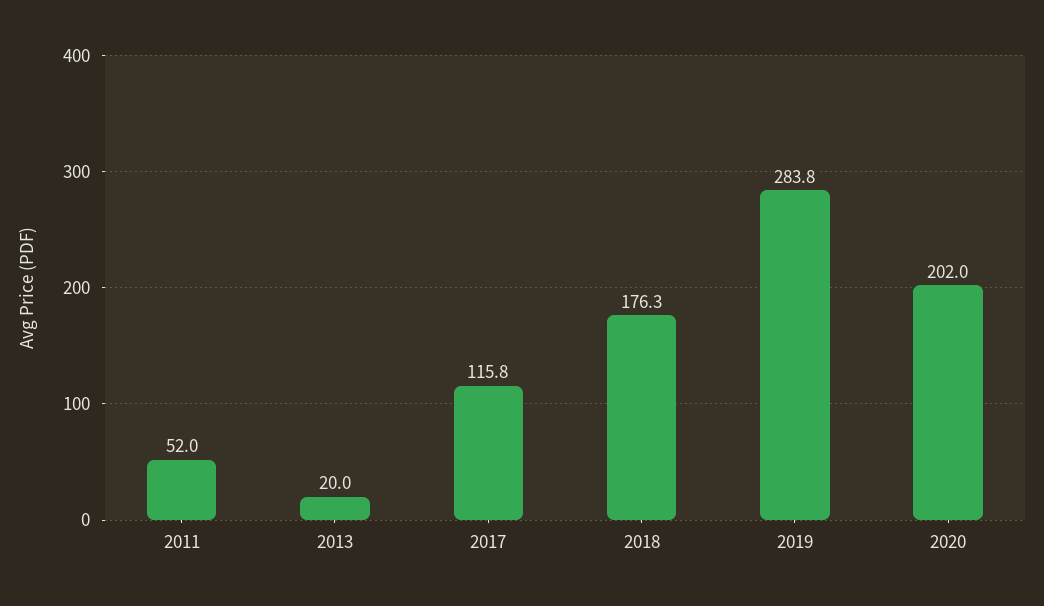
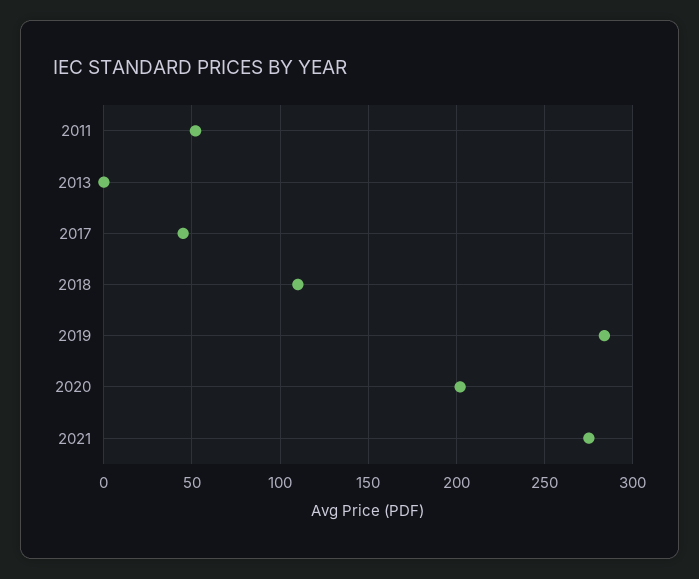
2013: 20 -> 0
2017: 115.8 -> 45
2018: 176.3 -> 110
2021: none -> 275

